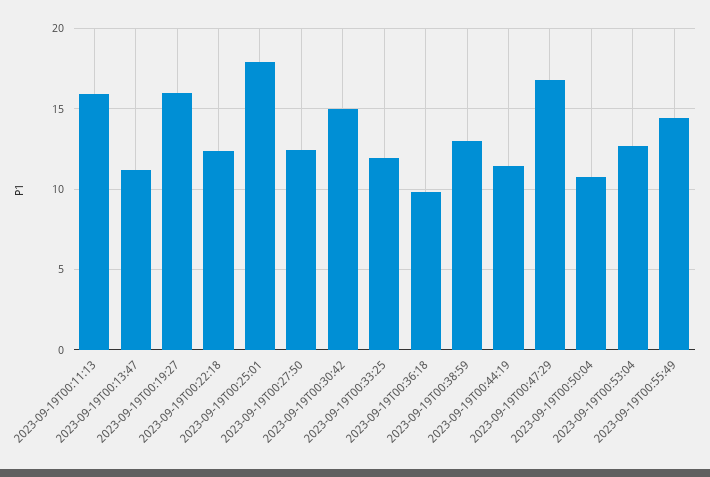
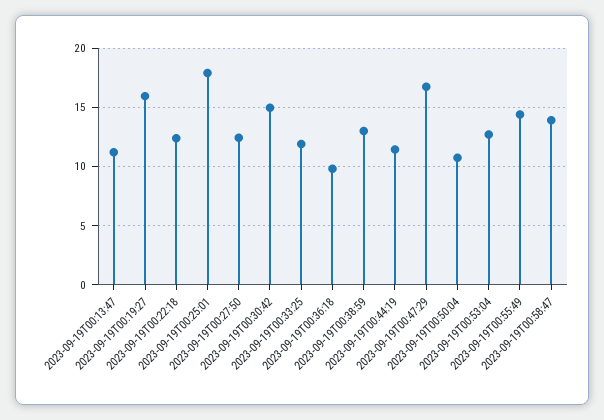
2023-09-19T00:11:13: 16 -> none
2023-09-19T00:58:47: none -> 14

